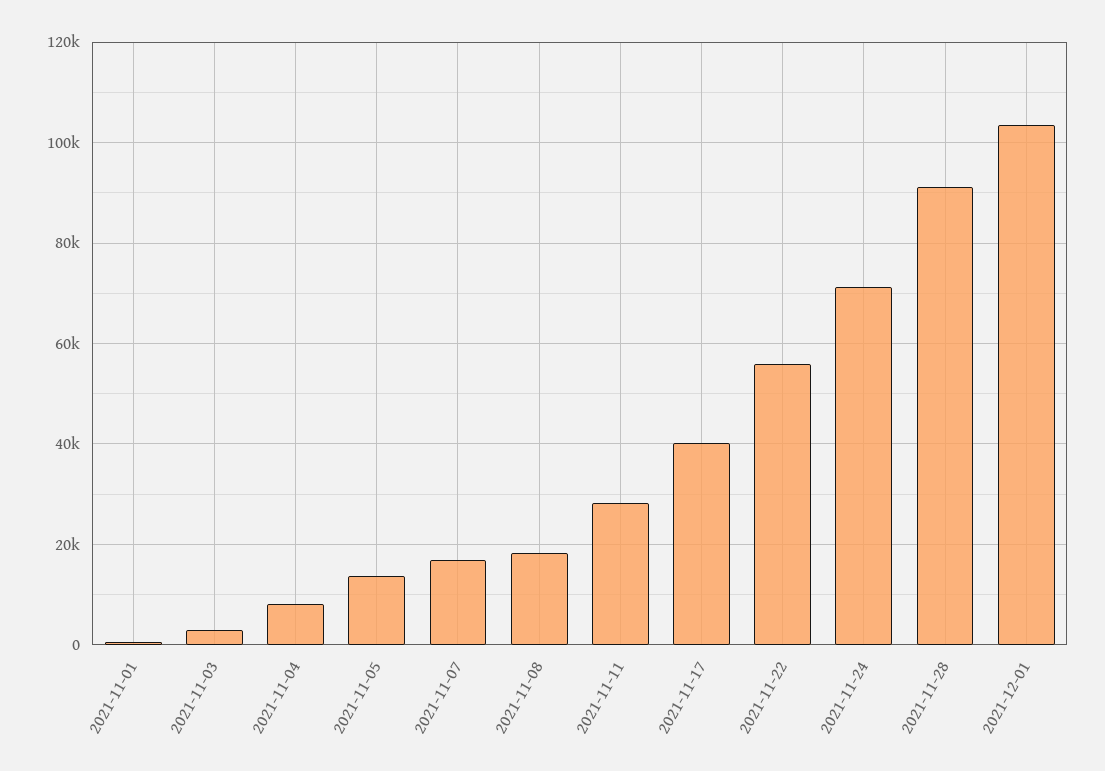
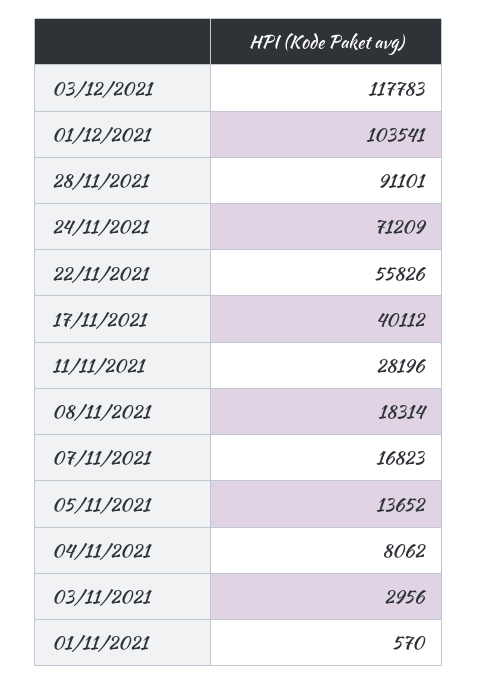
03/12/2021: none -> 117783

